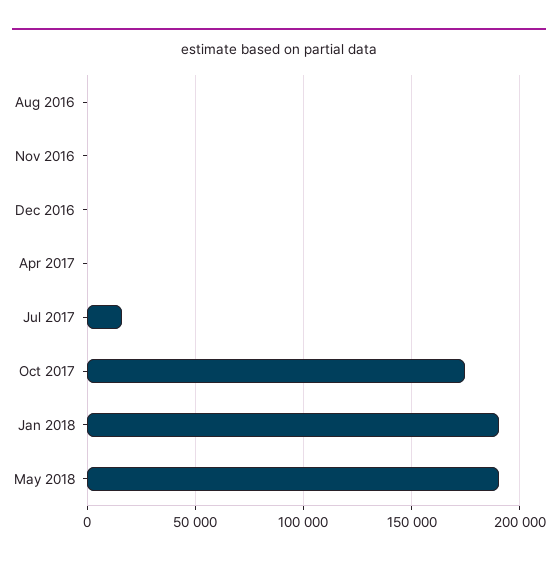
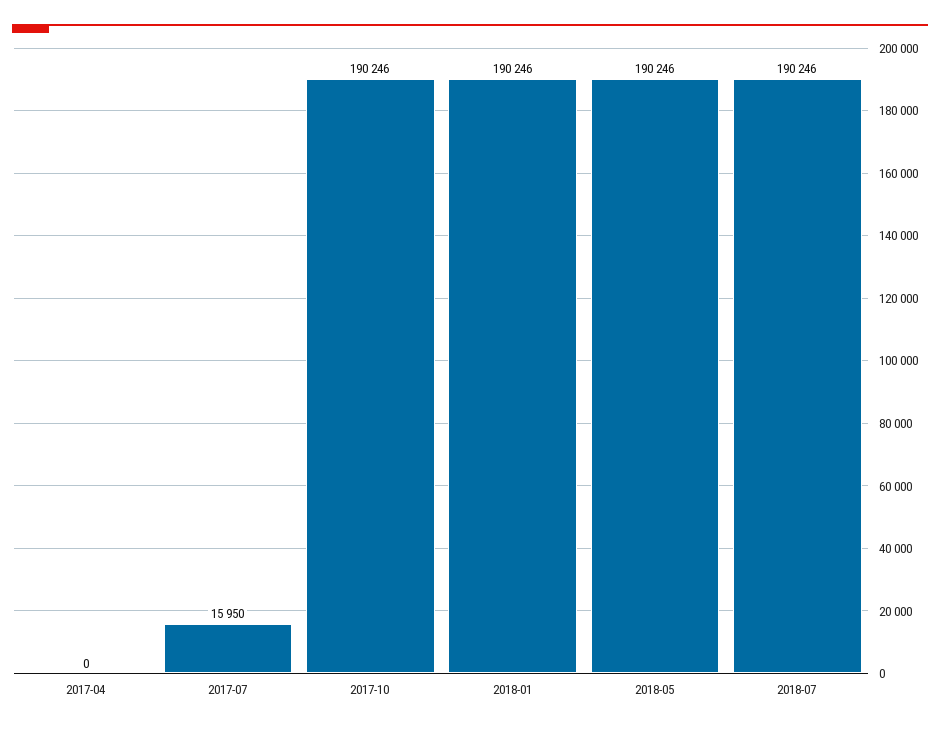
Aug 2016: 0 -> none
Nov 2016: 0 -> none
Dec 2016: 0 -> none
Oct 2017: 175000 -> 190246
2018-07: none -> 190246

